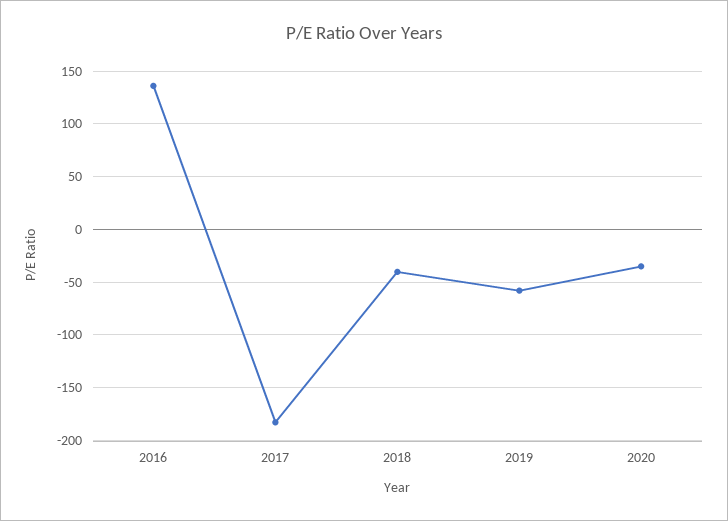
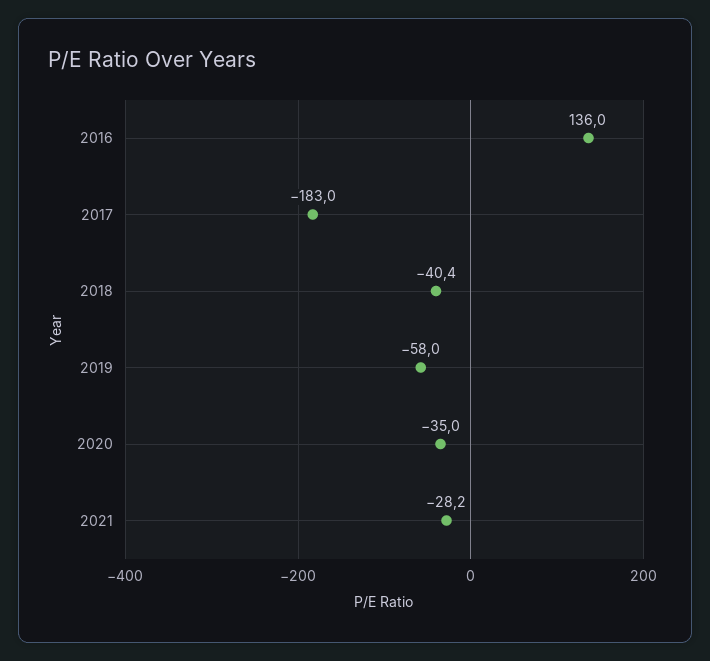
2021: none -> -28.2

